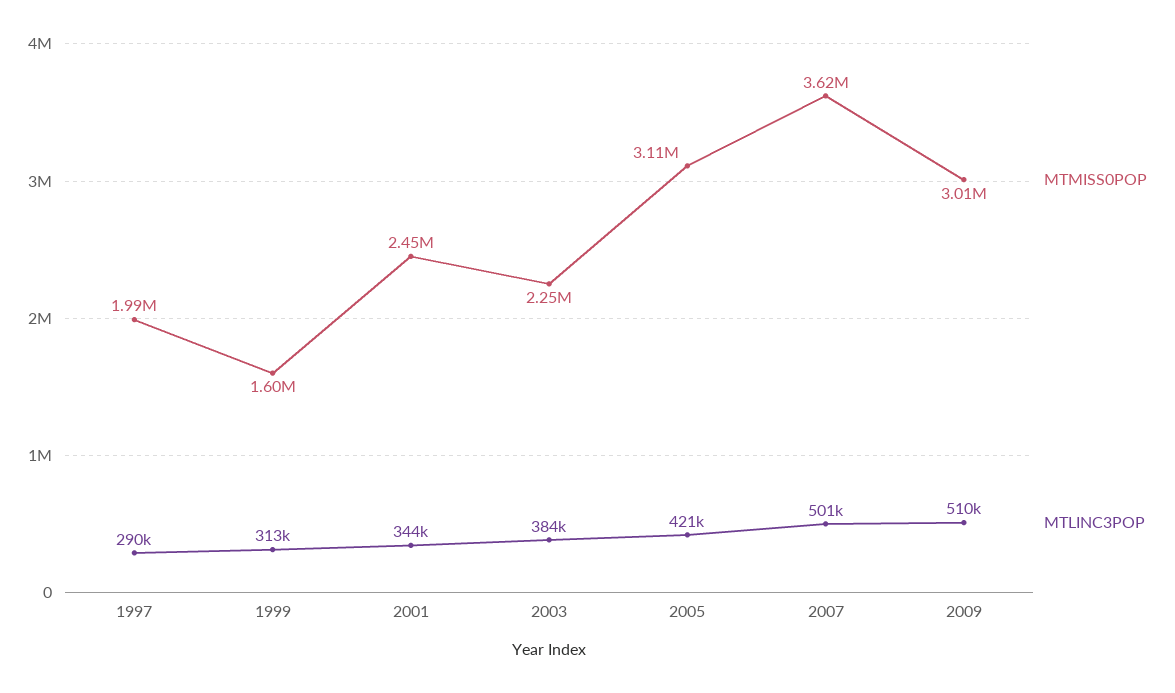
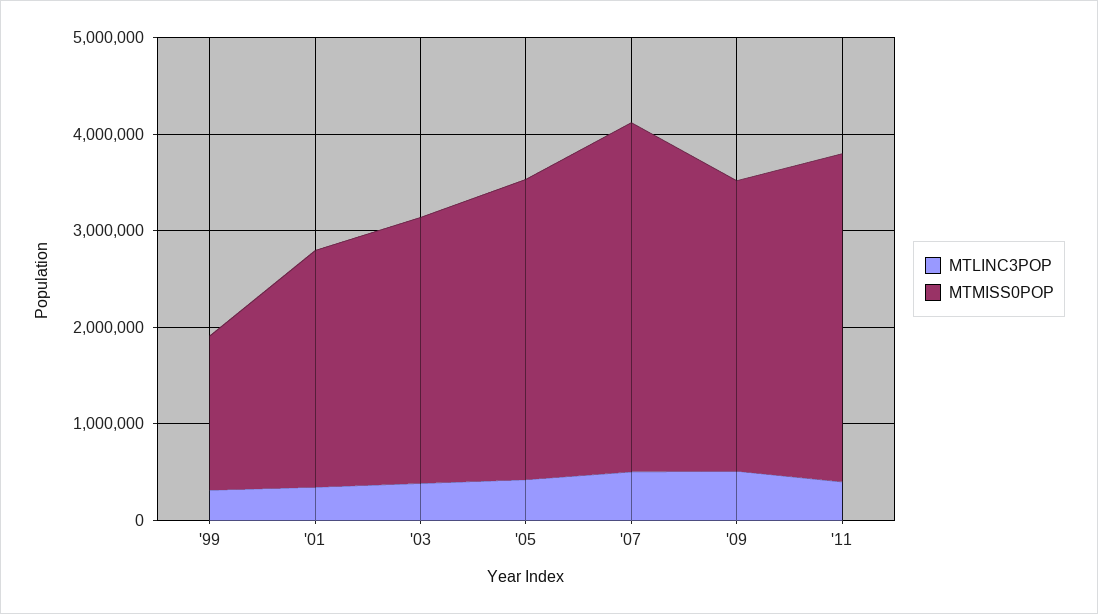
MTMISS0POP, 1997: 1990000 -> none
MTLINC3POP, 1997: 290000 -> none
MTMISS0POP, 2003: 2250000 -> 2800000
MTLINC3POP, '11: none -> 400000
MTMISS0POP, '11: none -> 3400000

